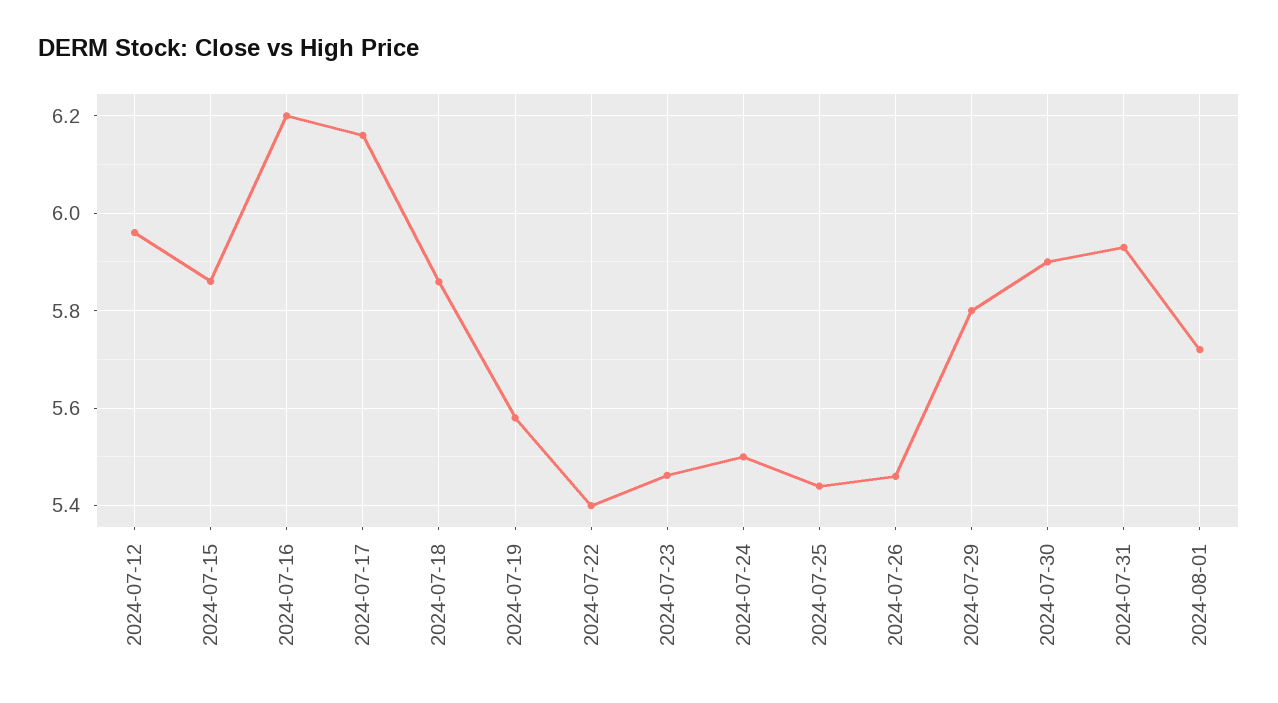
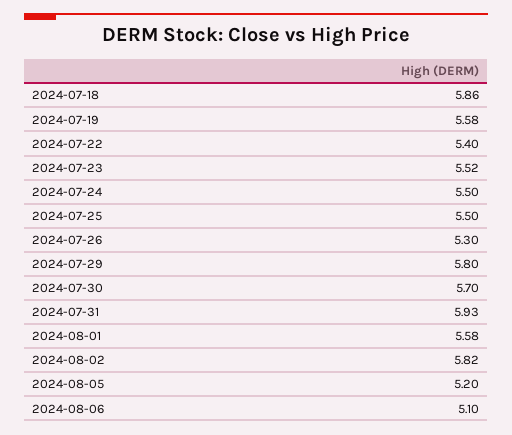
2024-07-12: 5.96 -> none
2024-07-15: 5.86 -> none
2024-07-16: 6.2 -> none
2024-07-17: 6.16 -> none
2024-07-23: 5.46 -> 5.52
2024-07-25: 5.44 -> 5.5
2024-07-26: 5.46 -> 5.3
2024-07-30: 5.9 -> 5.7
2024-08-01: 5.72 -> 5.58
2024-08-02: none -> 5.82
2024-08-05: none -> 5.2
2024-08-06: none -> 5.1

